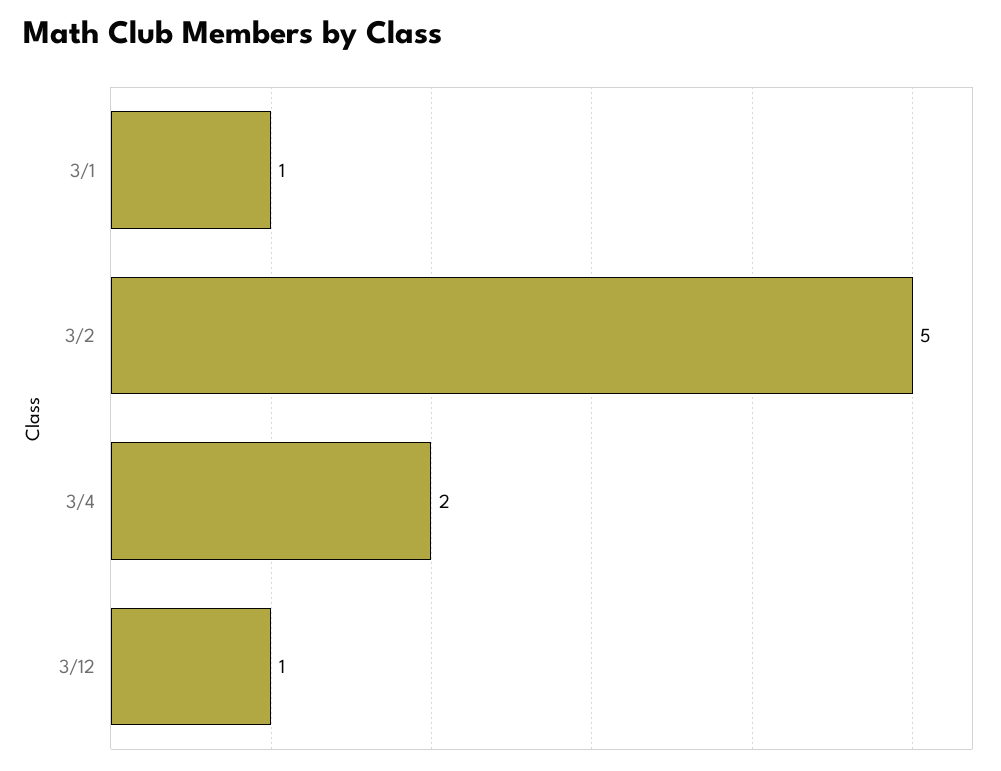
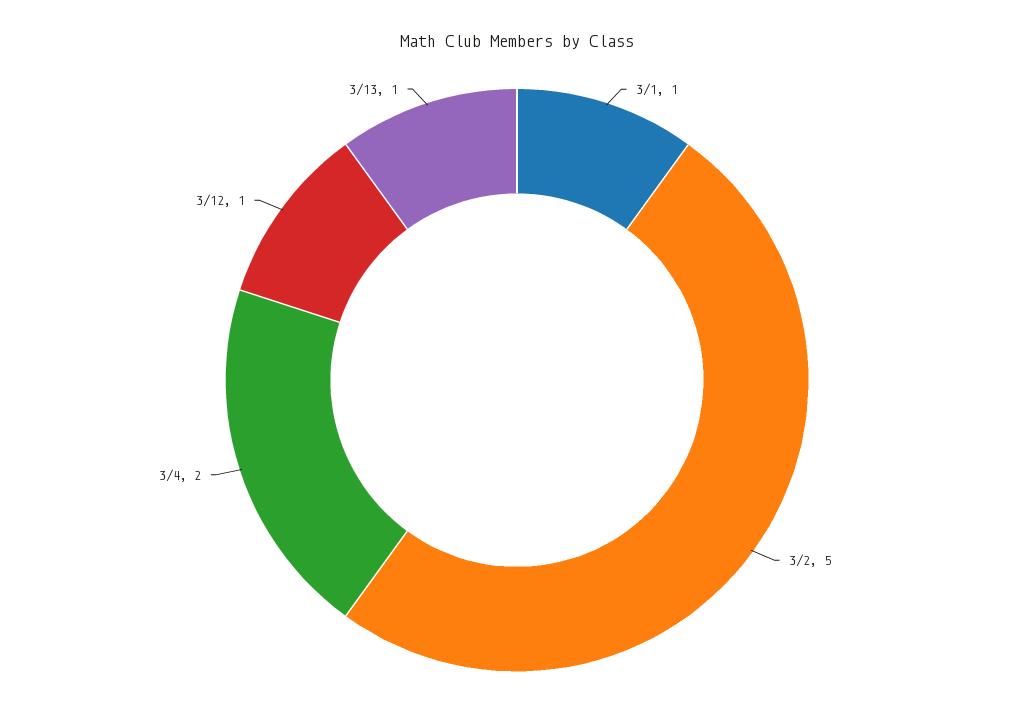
3/13: none -> 1

